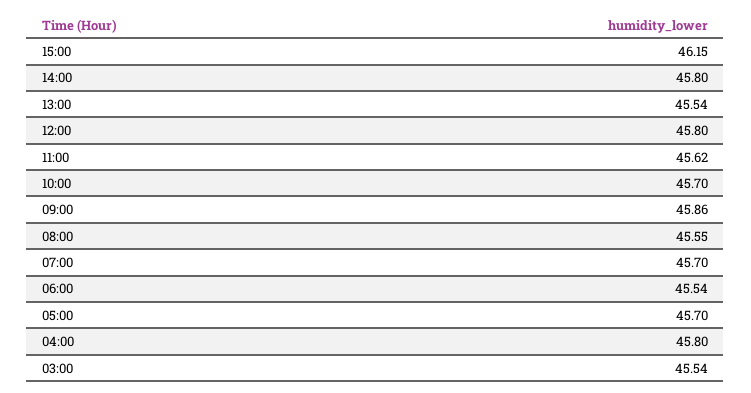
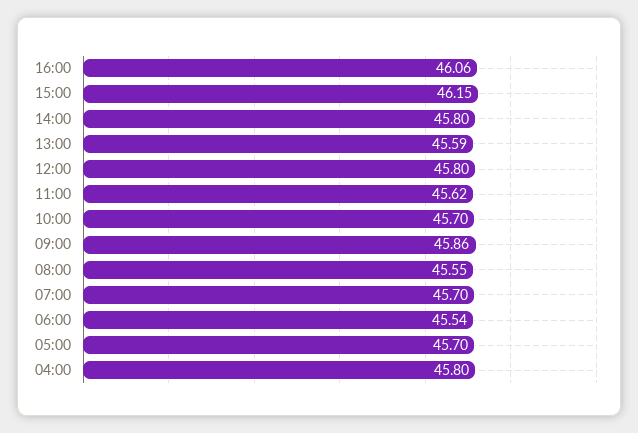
13:00: 45.54 -> 45.59
03:00: 45.54 -> none
16:00: none -> 46.06

